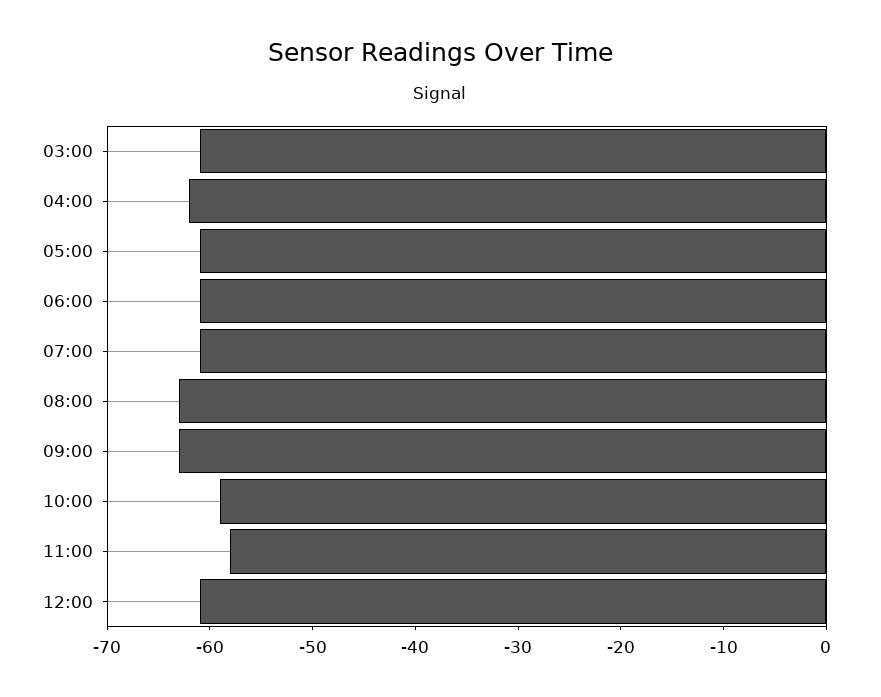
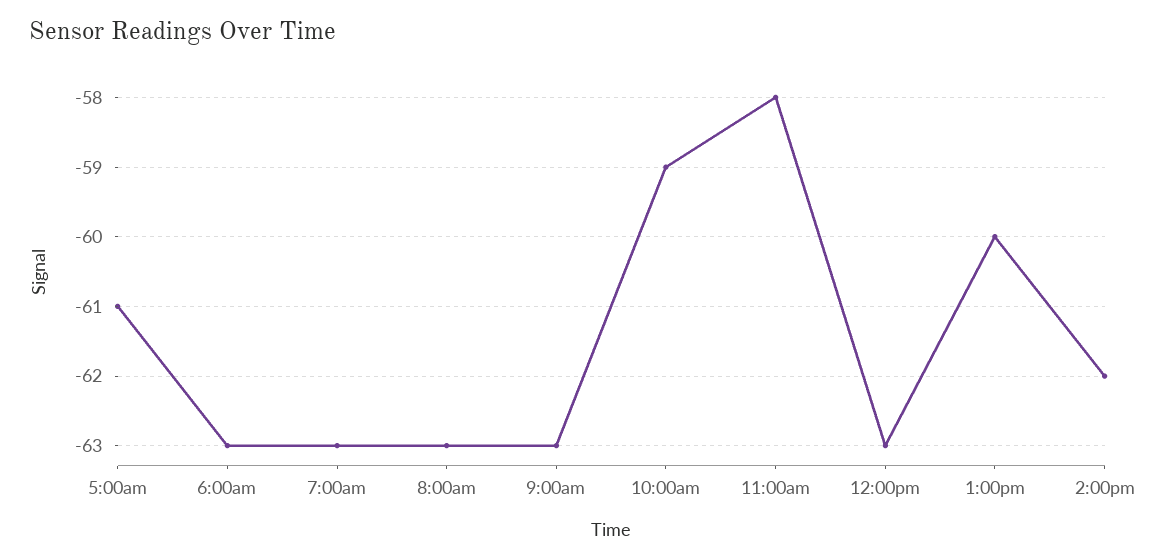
03:00: -61 -> none
04:00: -62 -> none
06:00: -61 -> -63
07:00: -61 -> -63
12:00: -61 -> -63
1:00pm: none -> -60
2:00pm: none -> -62

